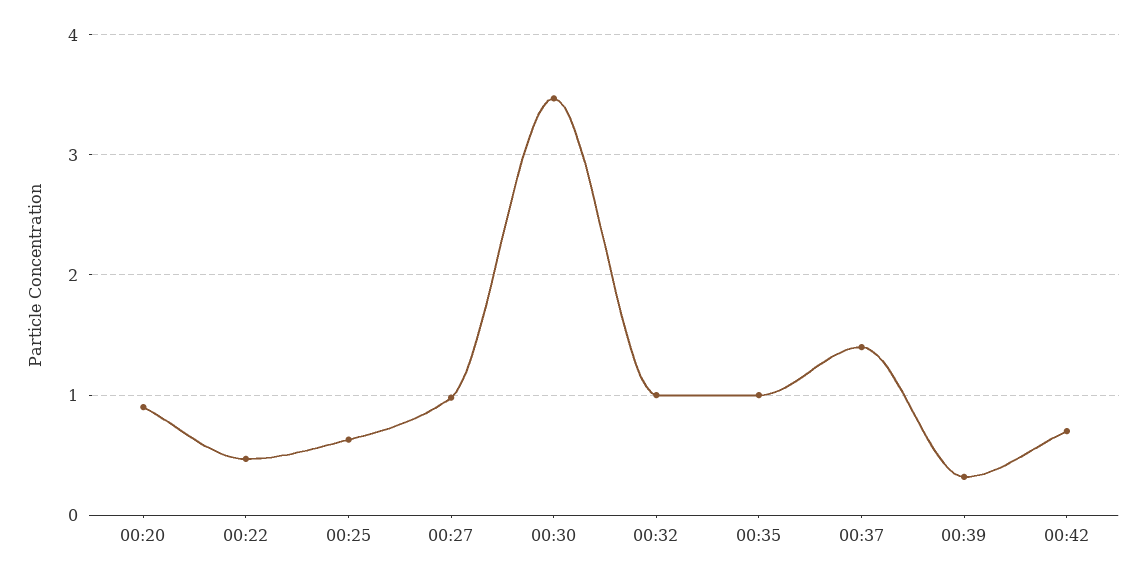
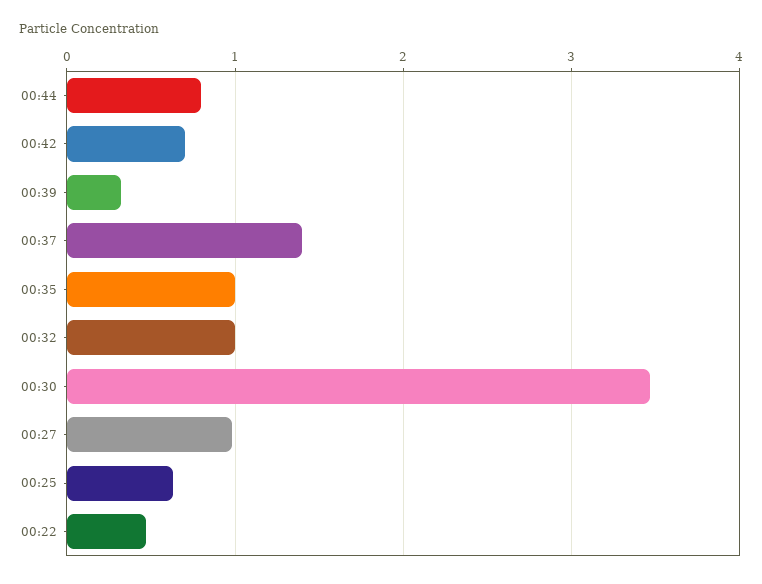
00:20: 0.9 -> none
00:44: none -> 0.8

